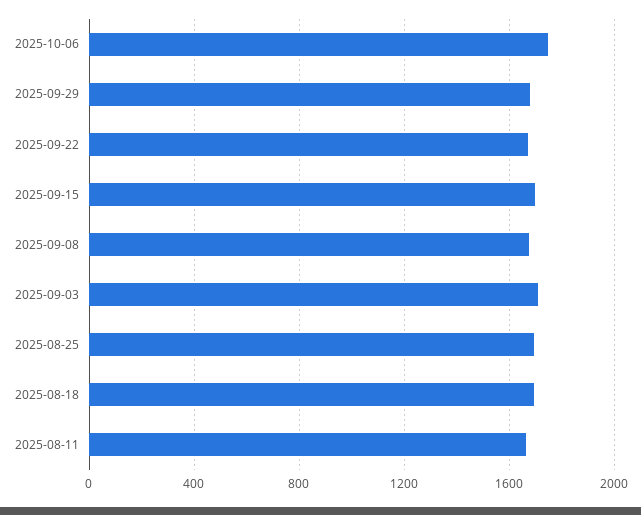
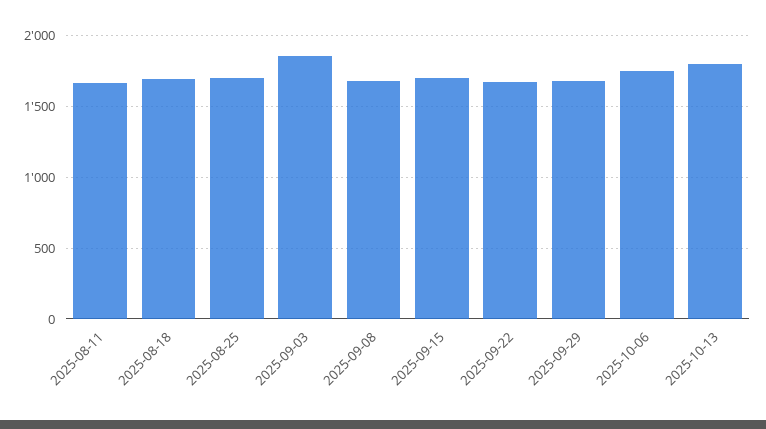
2025-09-03: 1700 -> 1850
2025-10-13: none -> 1800

